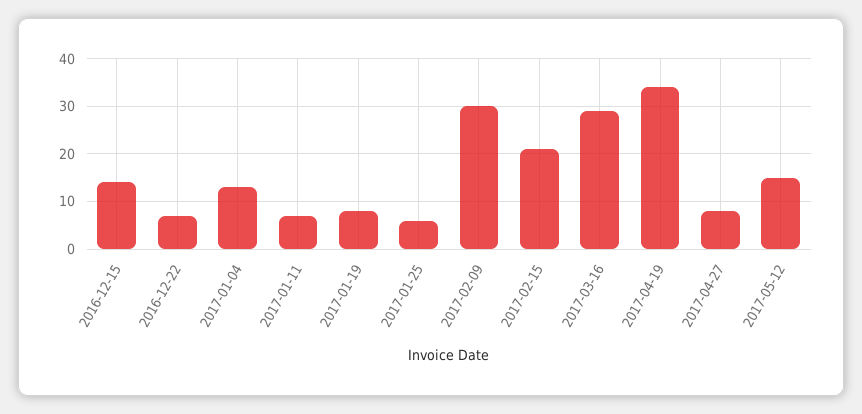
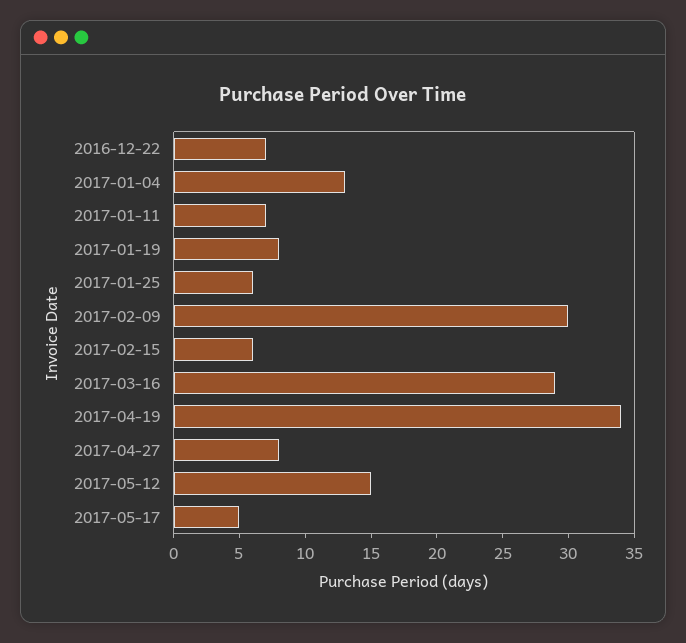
2016-12-15: 15 -> none
2017-02-15: 20 -> 6
2017-05-17: none -> 5

